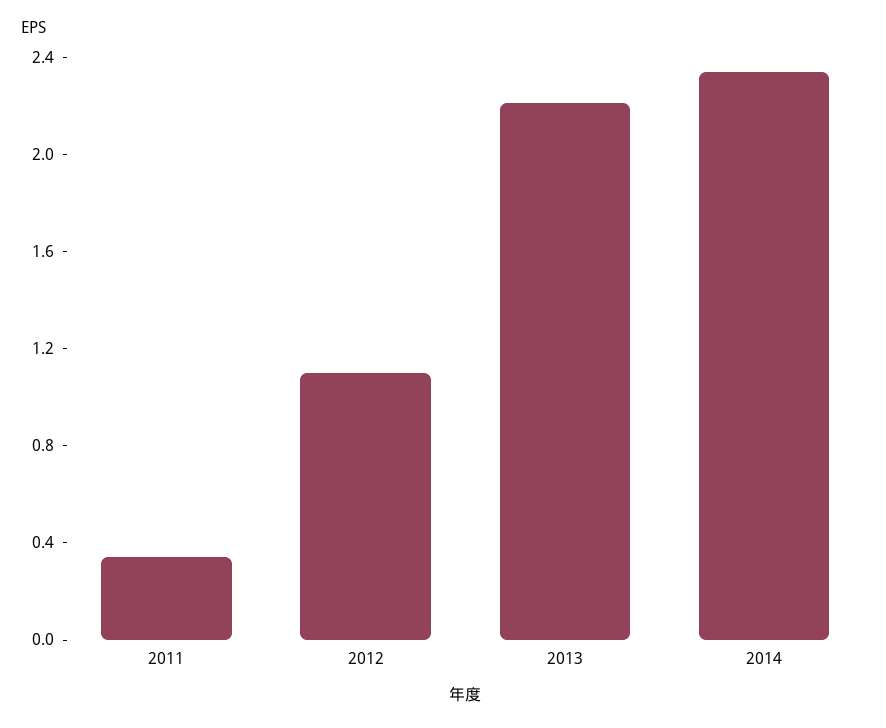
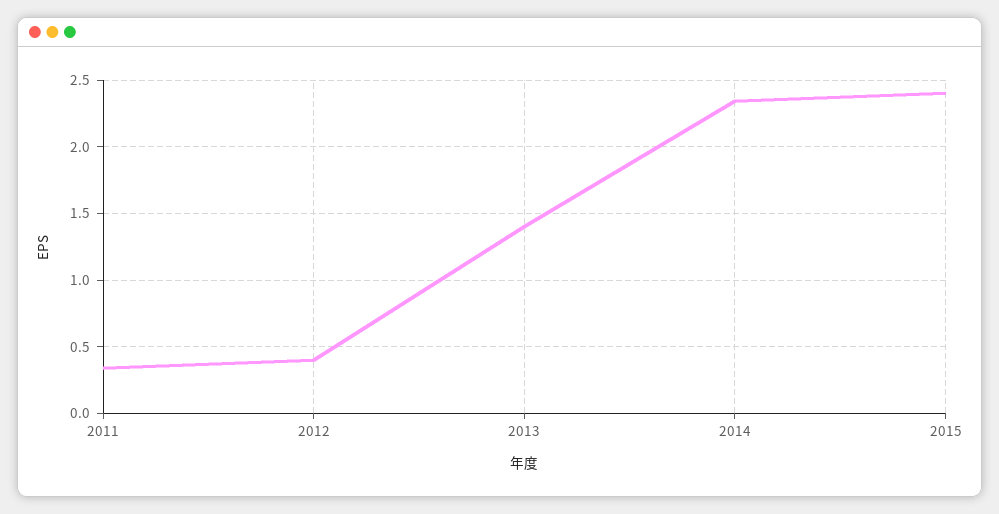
2012: 1.1 -> 0.4
2013: 2.2 -> 1.4
2015: none -> 2.4

